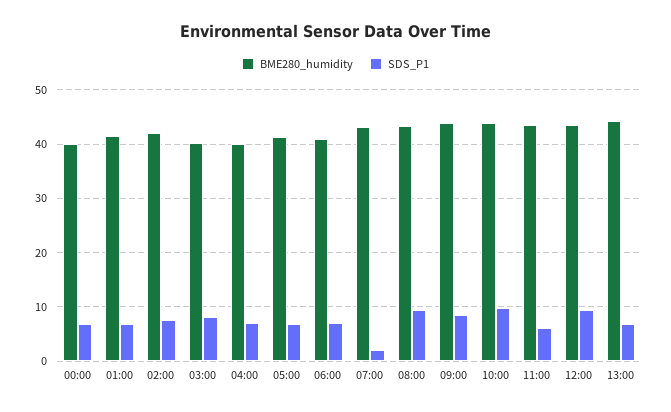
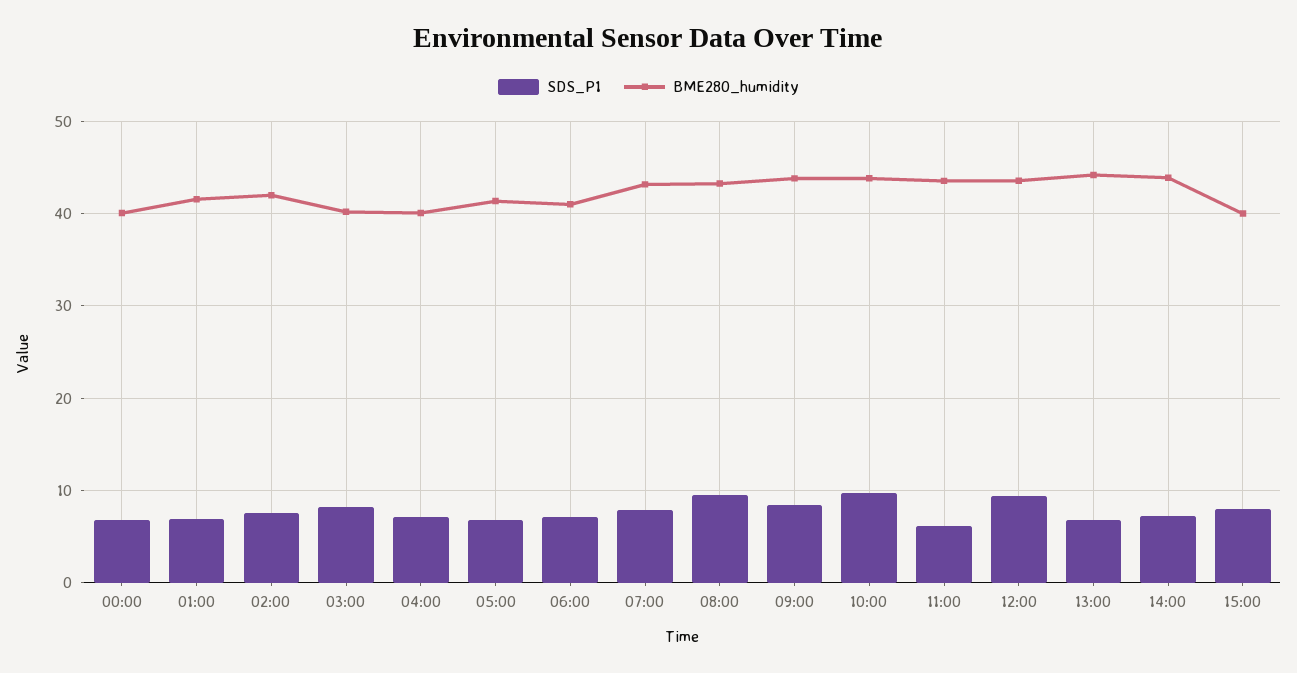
SDS_P1, 07:00: 2 -> 8
SDS_P1, 14:00: none -> 7
BME280_humidity, 14:00: none -> 44
SDS_P1, 15:00: none -> 8
BME280_humidity, 15:00: none -> 40

